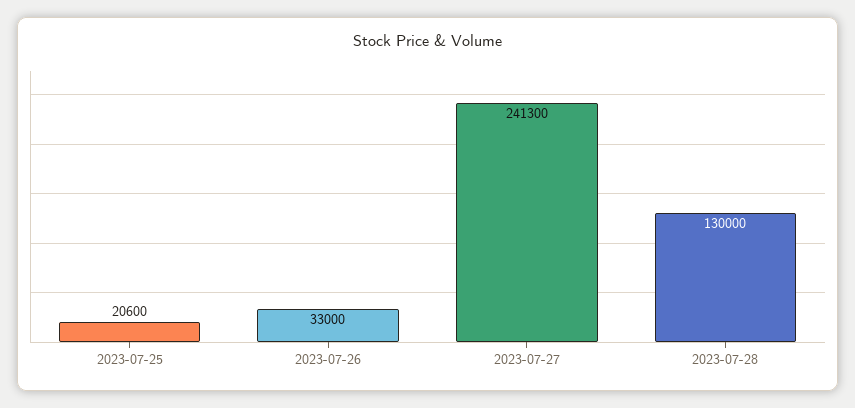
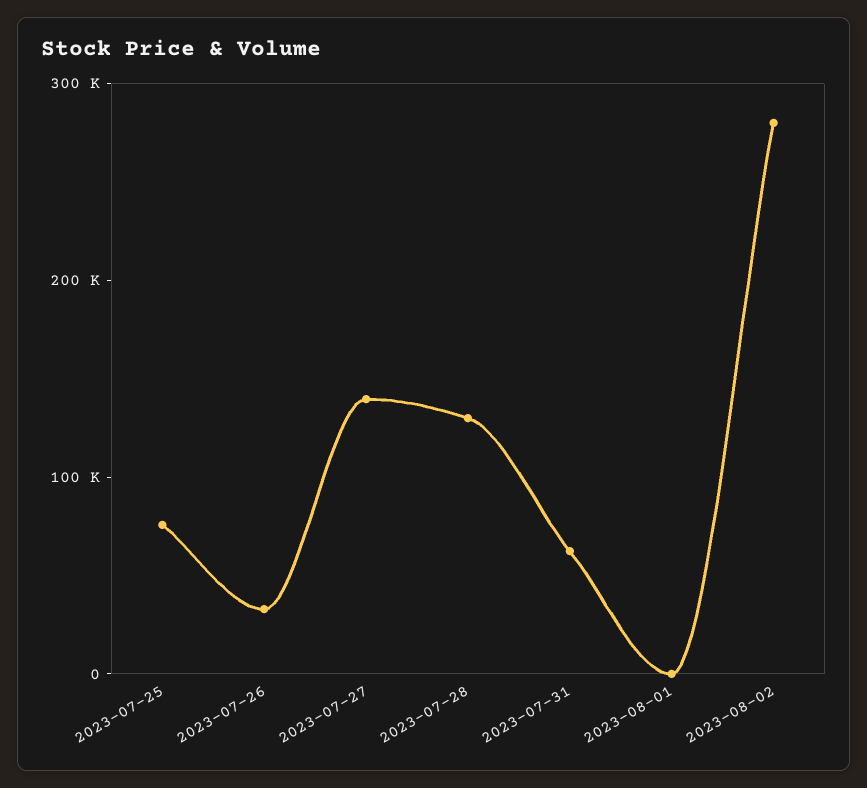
2023-07-25: 20600 -> 80000
2023-07-27: 241300 -> 140000
2023-07-31: none -> 60000
2023-08-01: none -> 0
2023-08-02: none -> 280000

